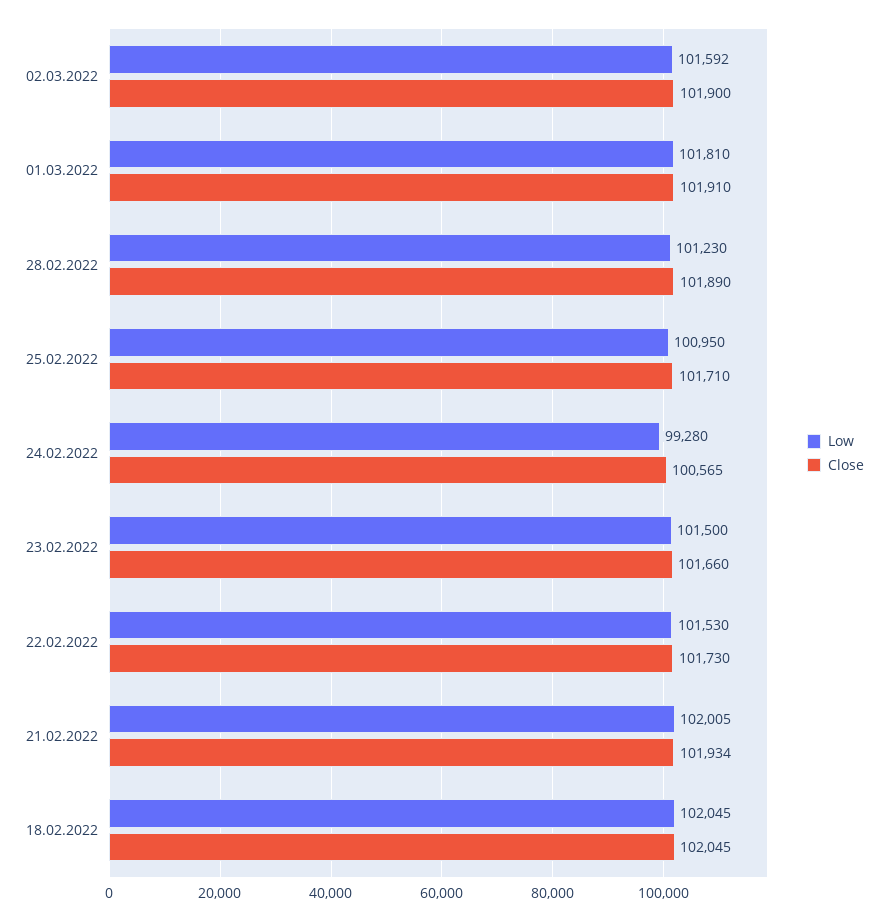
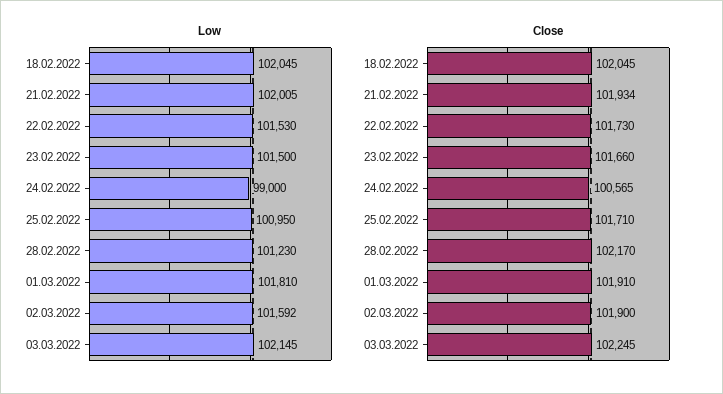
Close, 28.02.2022: 101890 -> 102170
Low, 24.02.2022: 99280 -> 99000
Low, 03.03.2022: none -> 102145
Close, 03.03.2022: none -> 102245

